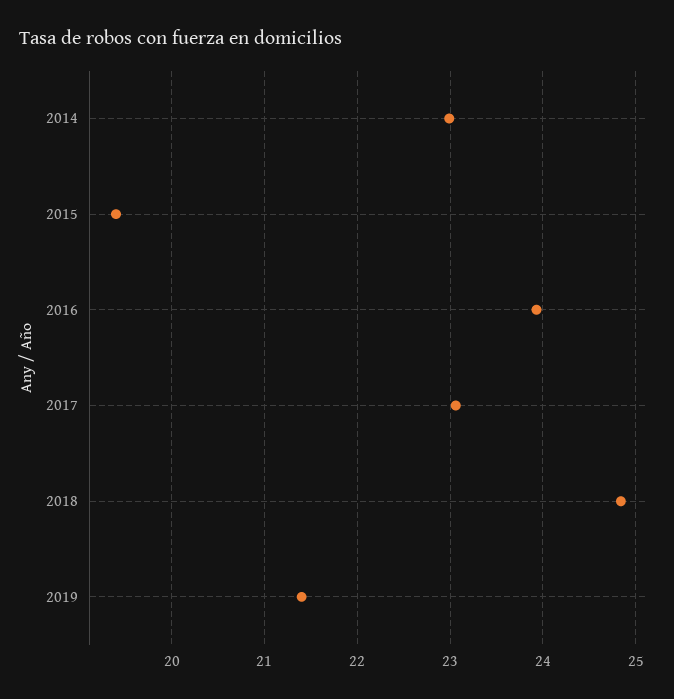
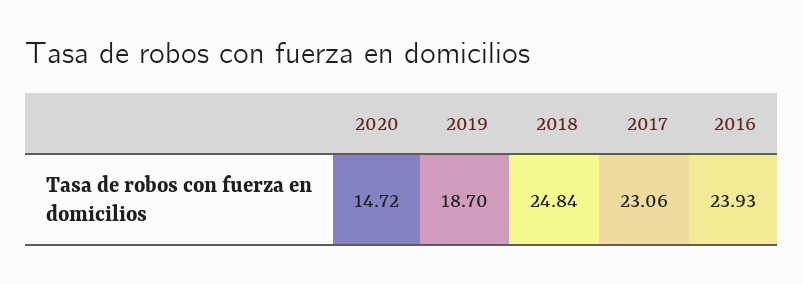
2014: 23 -> none
2015: 19.4 -> none
2019: 21.4 -> 18.7
2020: none -> 14.72

